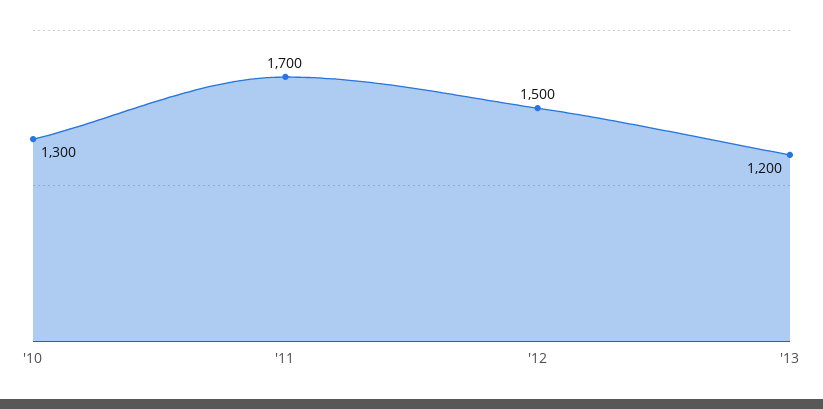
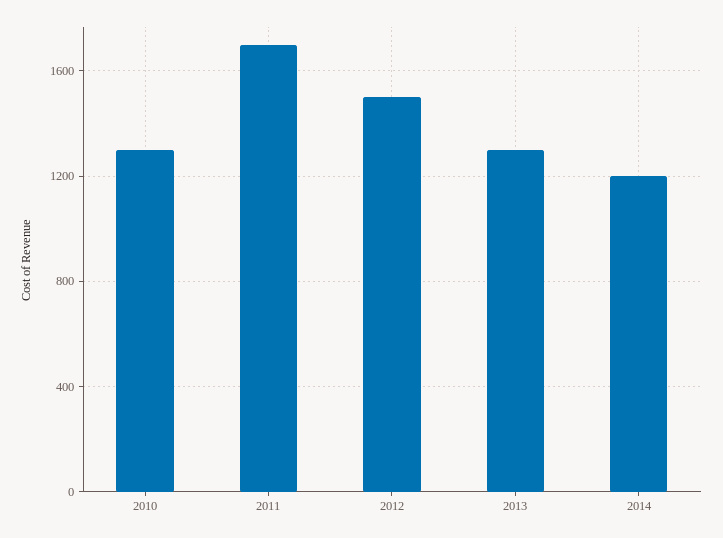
'13: 1200 -> 1300
2014: none -> 1200

